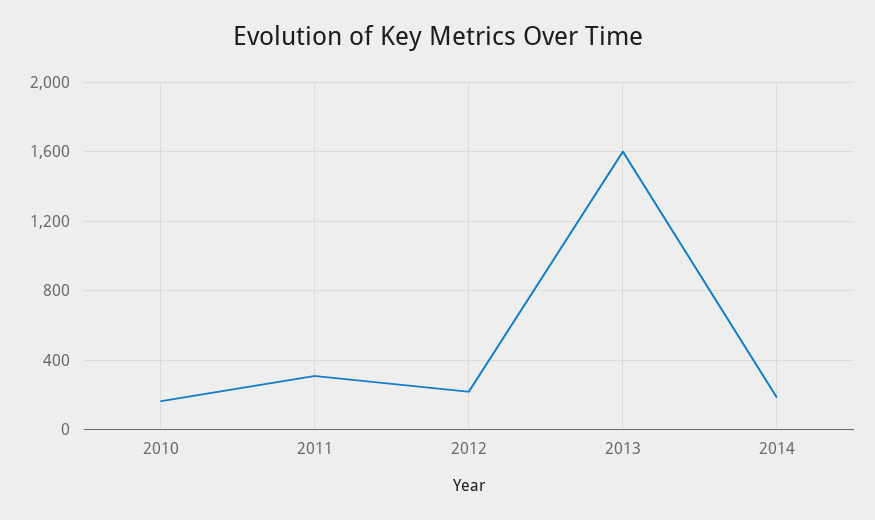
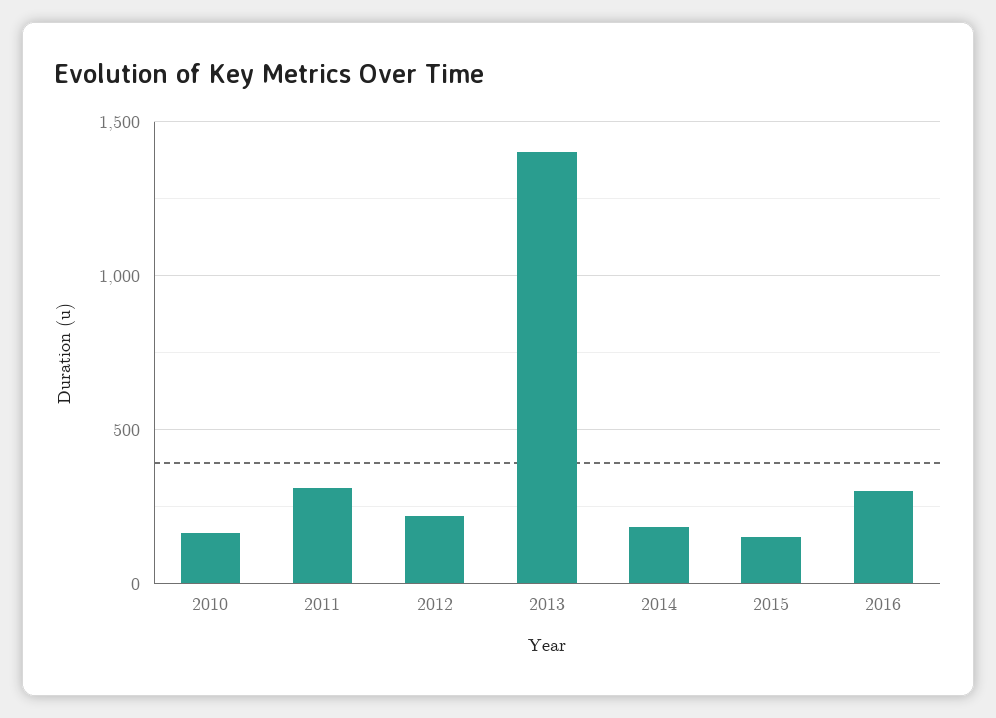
2013: 1600 -> 1400
2015: none -> 150
2016: none -> 300

